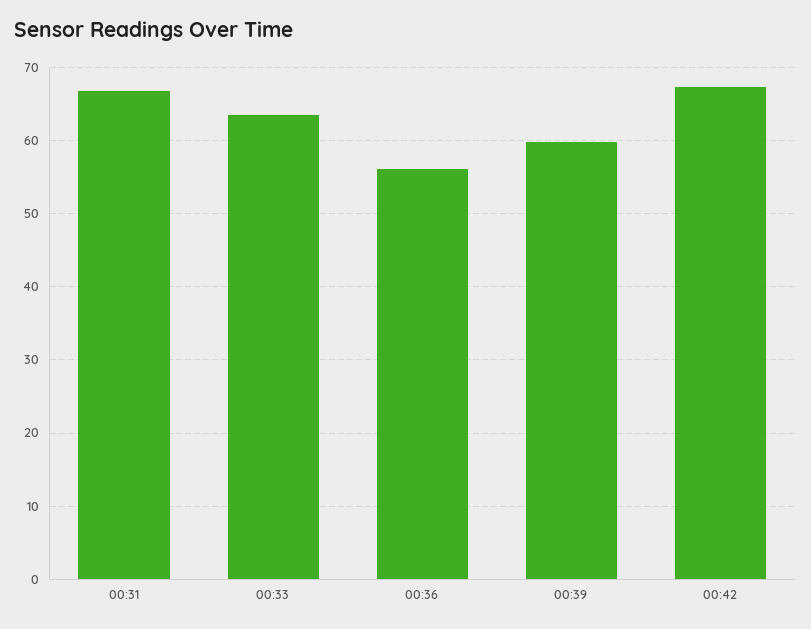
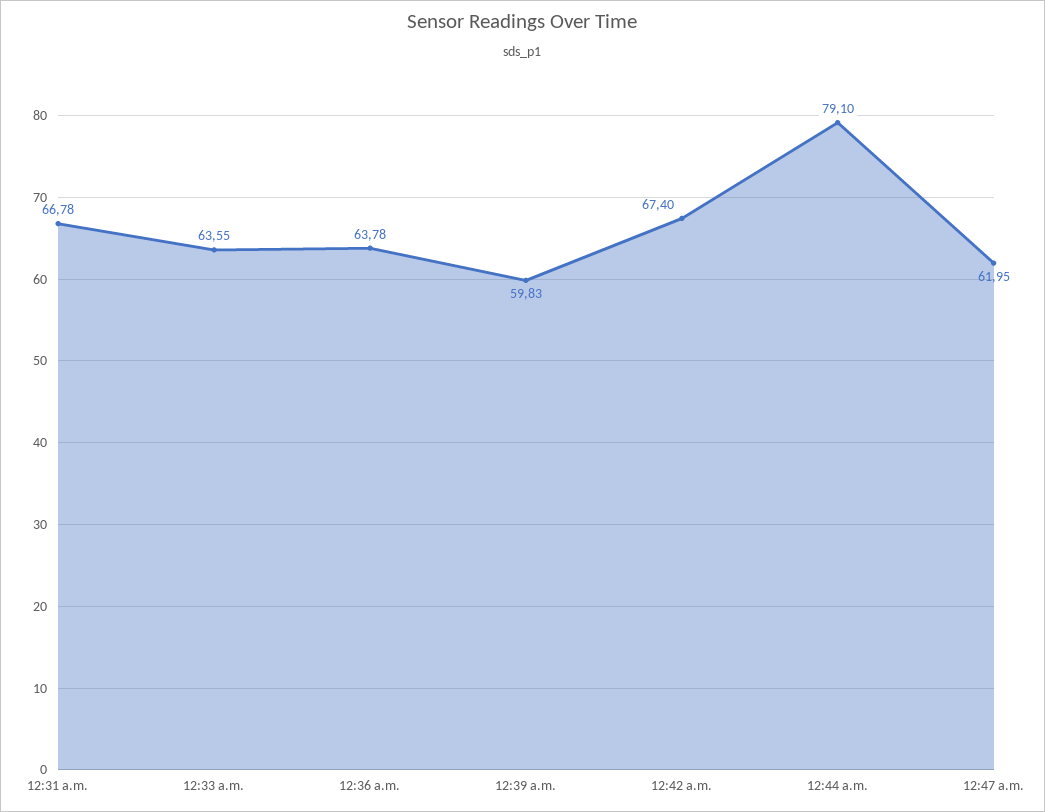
00:36: 56 -> 63.78
12:44 a.m.: none -> 79.1
12:47 a.m.: none -> 61.95

